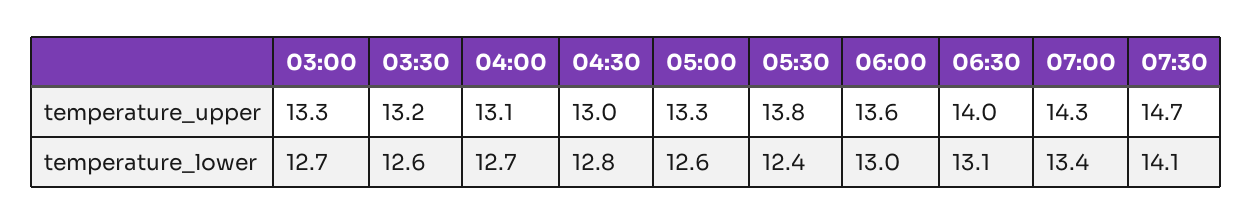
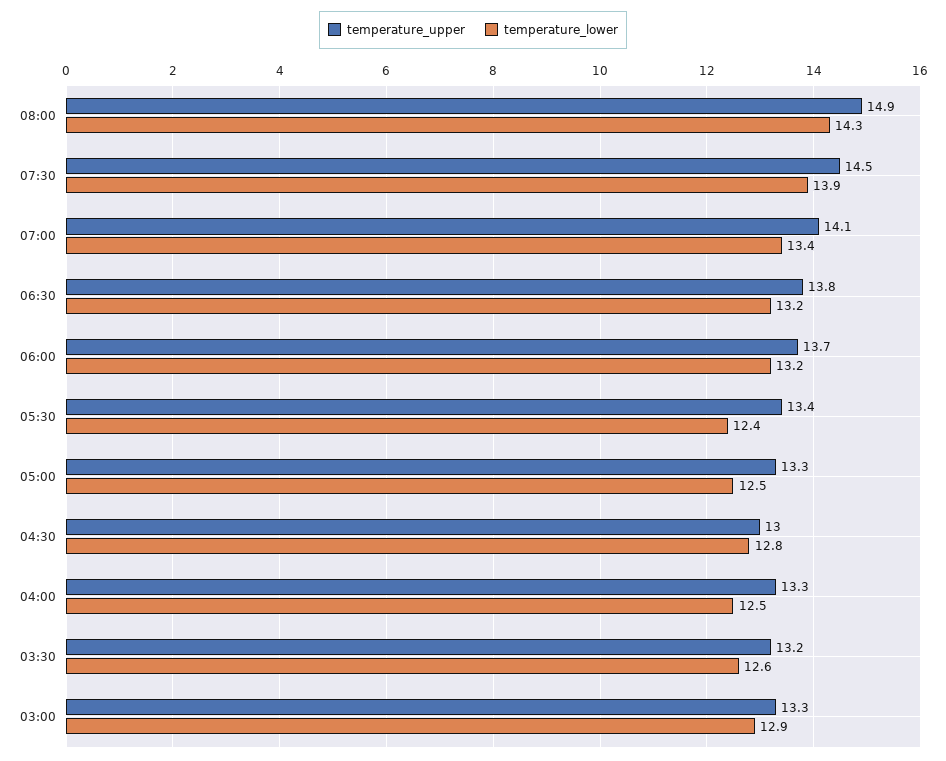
temperature_upper, 04:00: 13.1 -> 13.3
temperature_upper, 05:30: 13.8 -> 13.4
temperature_upper, 06:00: 13.6 -> 13.7
temperature_upper, 06:30: 14 -> 13.8
temperature_upper, 07:00: 14.3 -> 14.1
temperature_upper, 07:30: 14.7 -> 14.5
temperature_lower, 03:00: 12.7 -> 12.9
temperature_lower, 04:00: 12.7 -> 12.5
temperature_lower, 05:00: 12.6 -> 12.5
temperature_lower, 06:00: 13 -> 13.2
temperature_lower, 06:30: 13.1 -> 13.2
temperature_lower, 07:30: 14.1 -> 13.9
temperature_upper, 08:00: none -> 14.9
temperature_lower, 08:00: none -> 14.3

